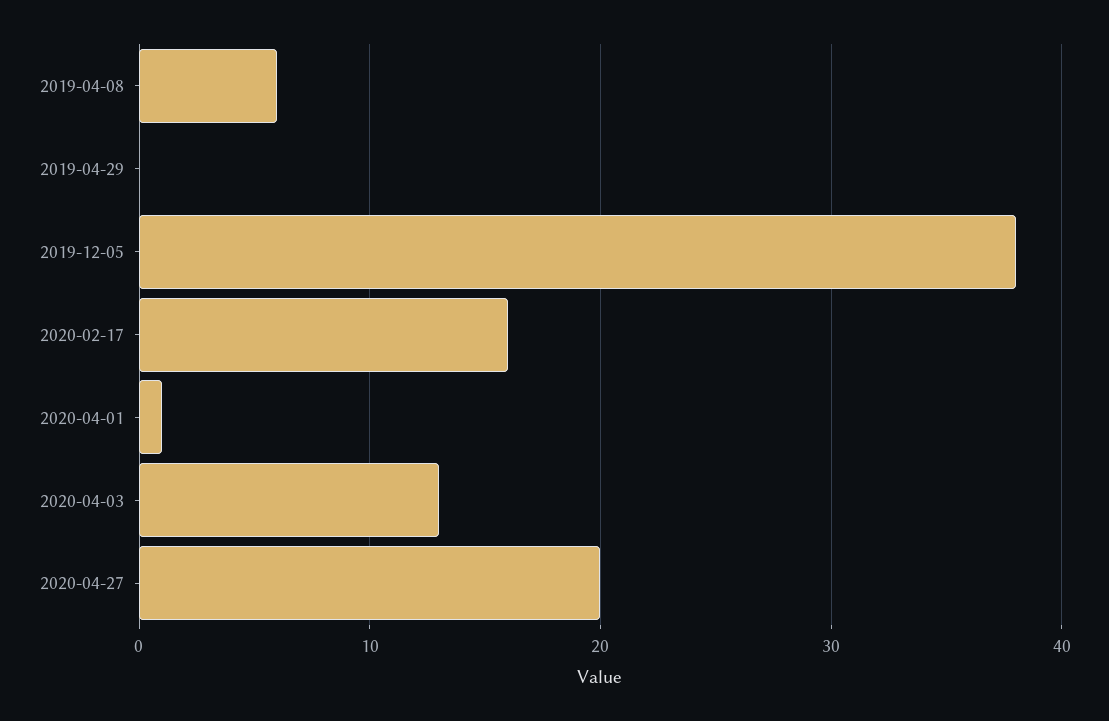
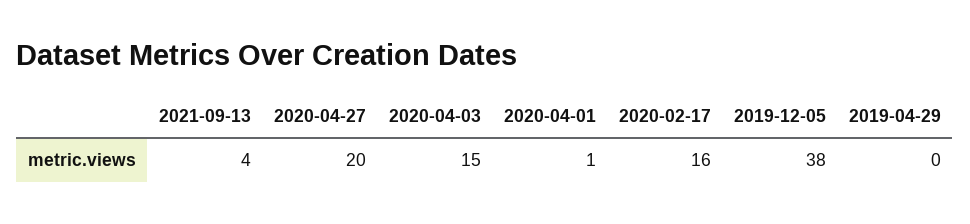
2019-04-08: 6 -> none
2020-04-03: 13 -> 15
2021-09-13: none -> 4

